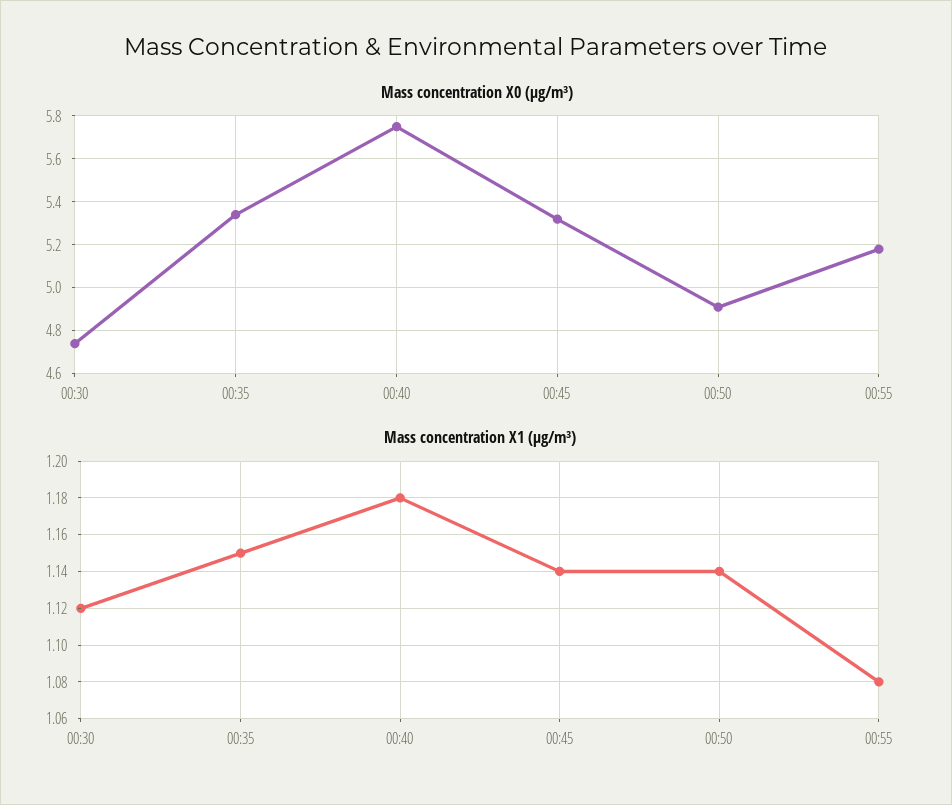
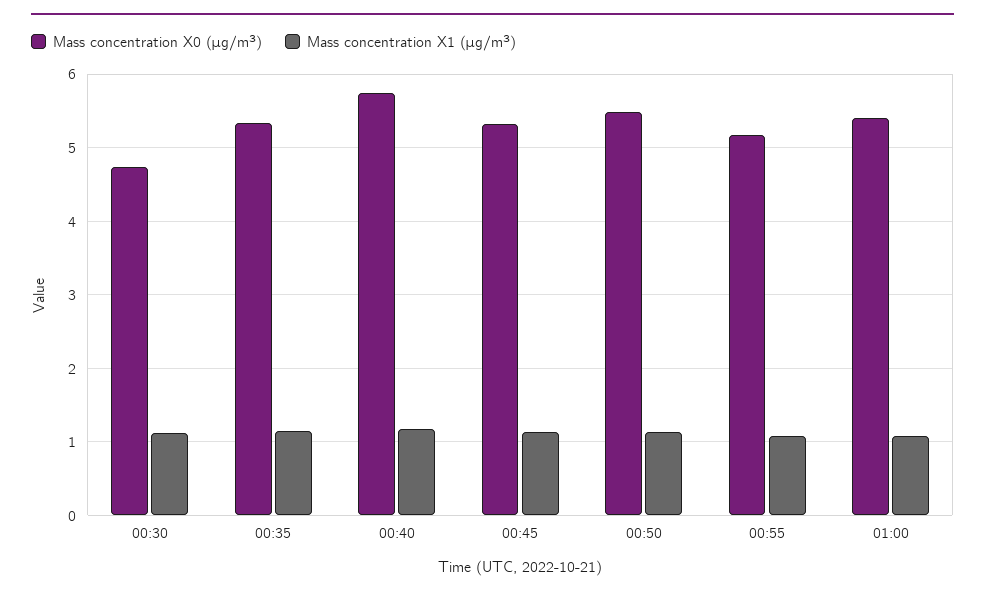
Mass concentration X0 (μg/m³), 00:50: 4.9 -> 5.5
Mass concentration X0 (μg/m³), 01:00: none -> 5.4
Mass concentration X1 (μg/m³), 01:00: none -> 1.1

